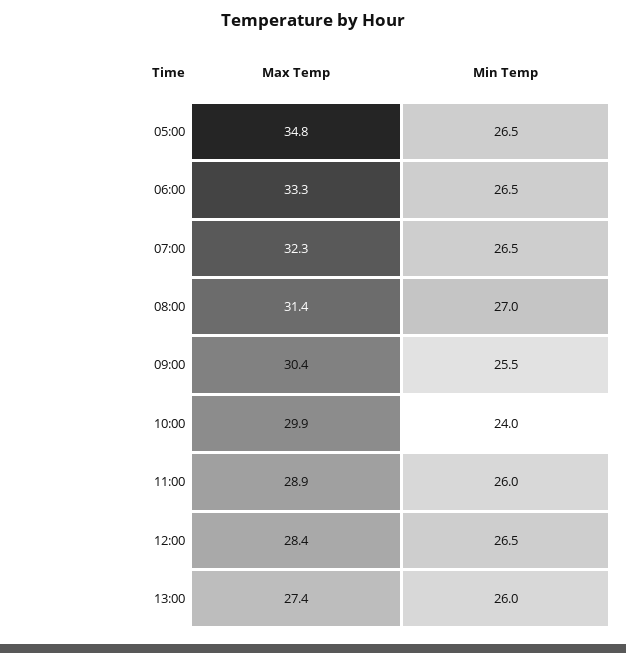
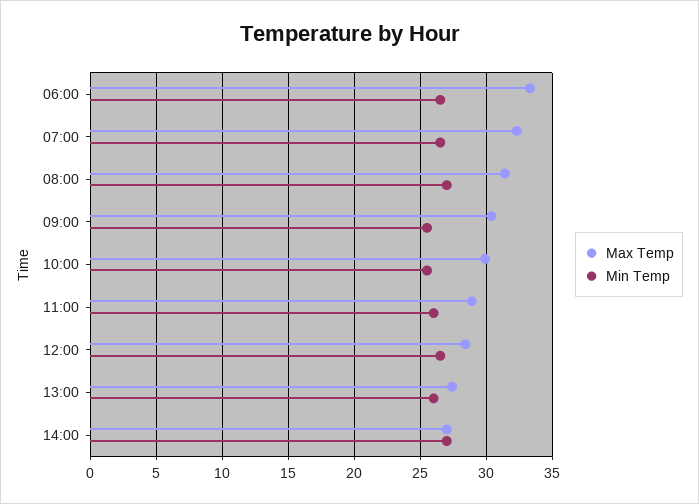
Max Temp, 05:00: 34.8 -> none
Min Temp, 05:00: 26.5 -> none
Min Temp, 10:00: 24 -> 25.5
Max Temp, 14:00: none -> 27
Min Temp, 14:00: none -> 27

